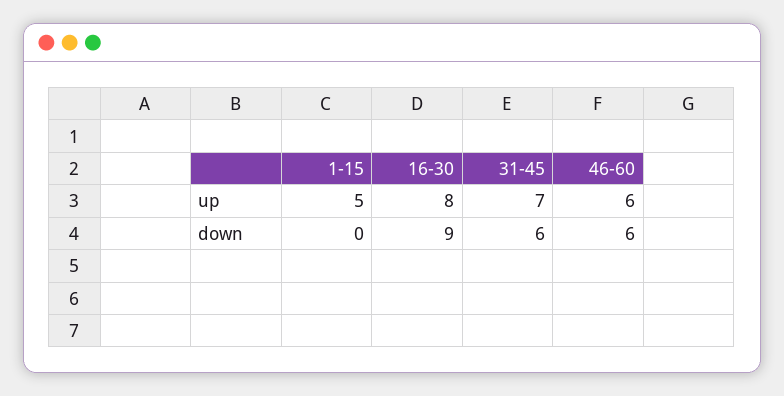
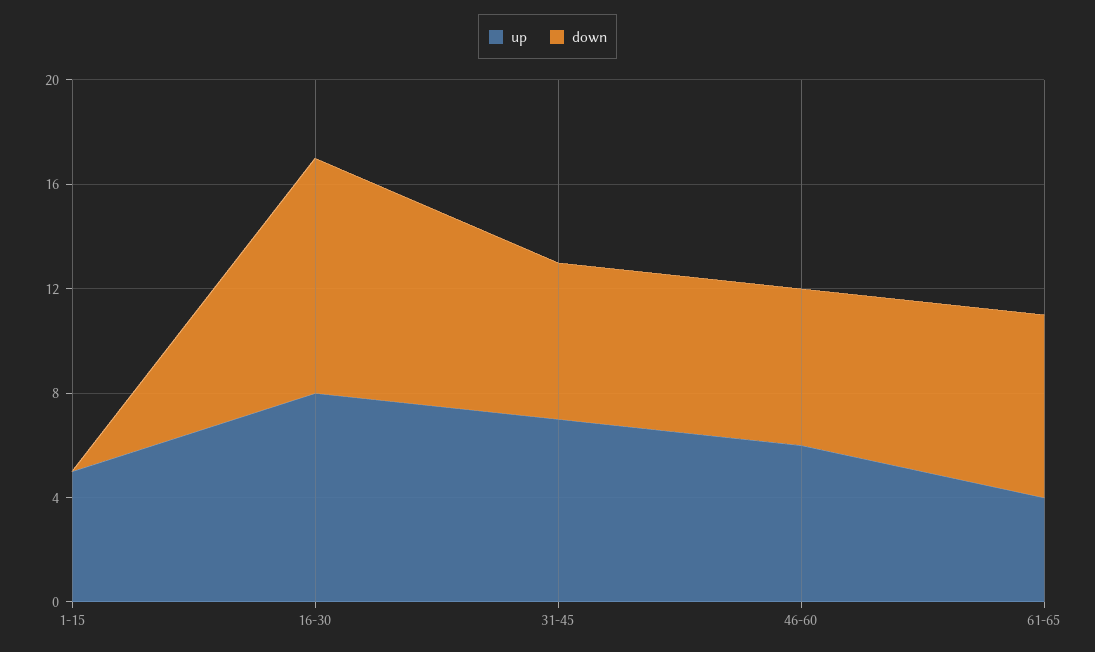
up, 61-65: none -> 4
down, 61-65: none -> 7

